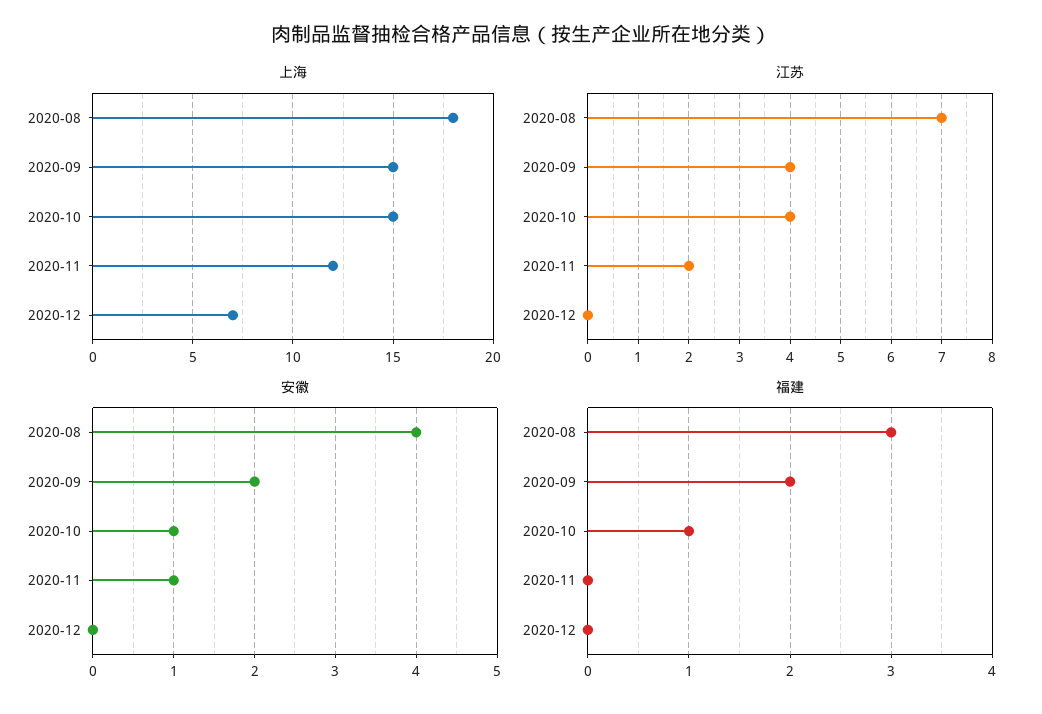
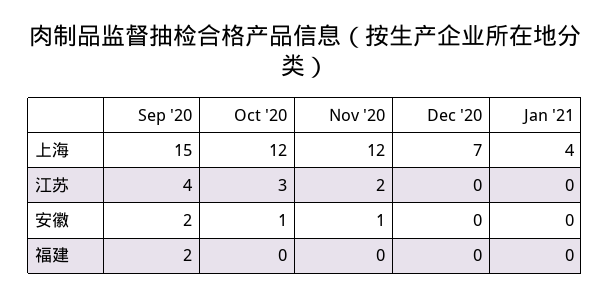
上海, 2020-08: 18 -> none
上海, 2020-10: 15 -> 12
江苏, 2020-08: 7 -> none
江苏, 2020-10: 4 -> 3
安徽, 2020-08: 4 -> none
福建, 2020-08: 3 -> none
福建, 2020-10: 1 -> 0
上海, Jan '21: none -> 4
江苏, Jan '21: none -> 0
安徽, Jan '21: none -> 0
福建, Jan '21: none -> 0

